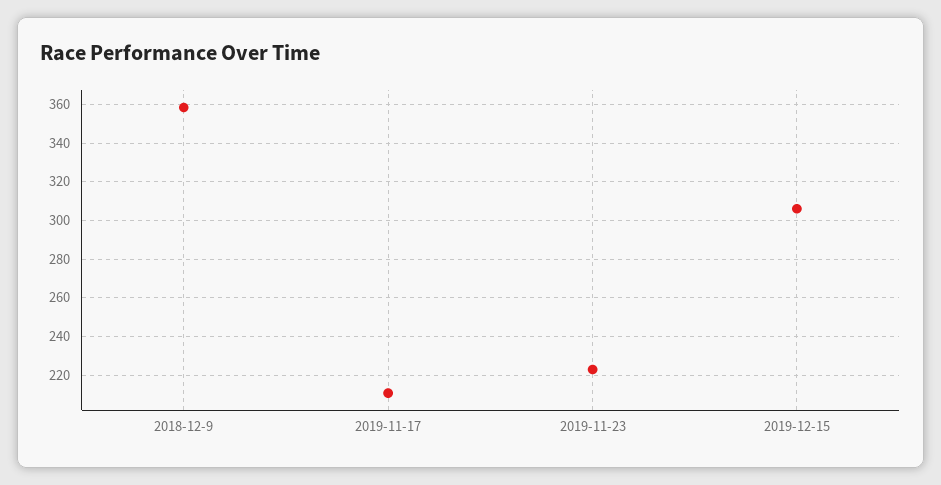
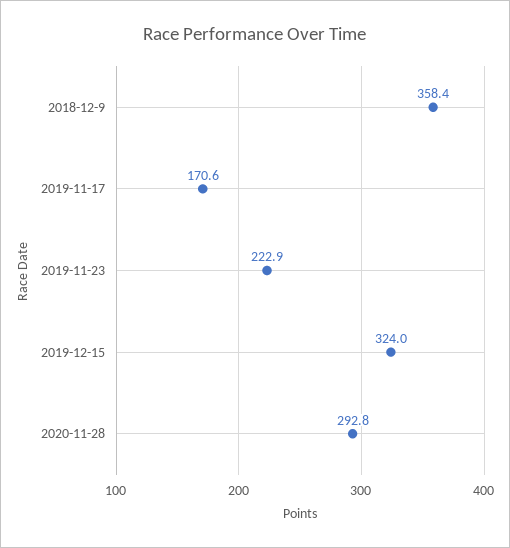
2019-11-17: 210 -> 170.6
2019-12-15: 305 -> 324
2020-11-28: none -> 292.8

